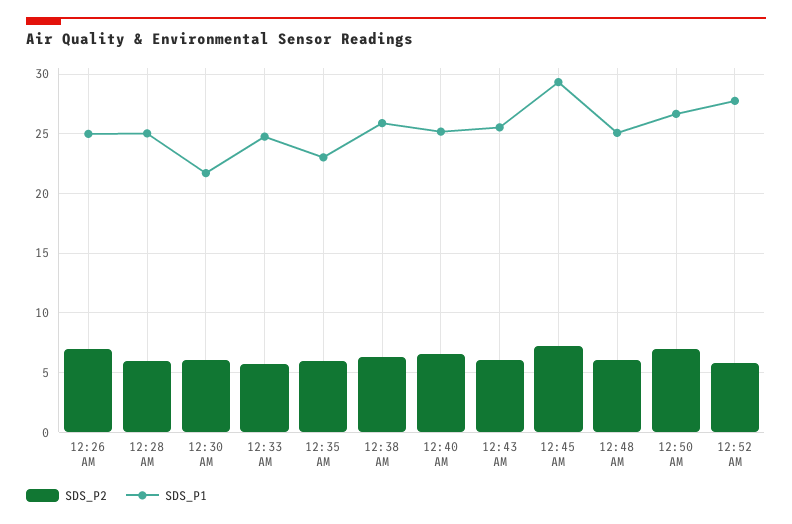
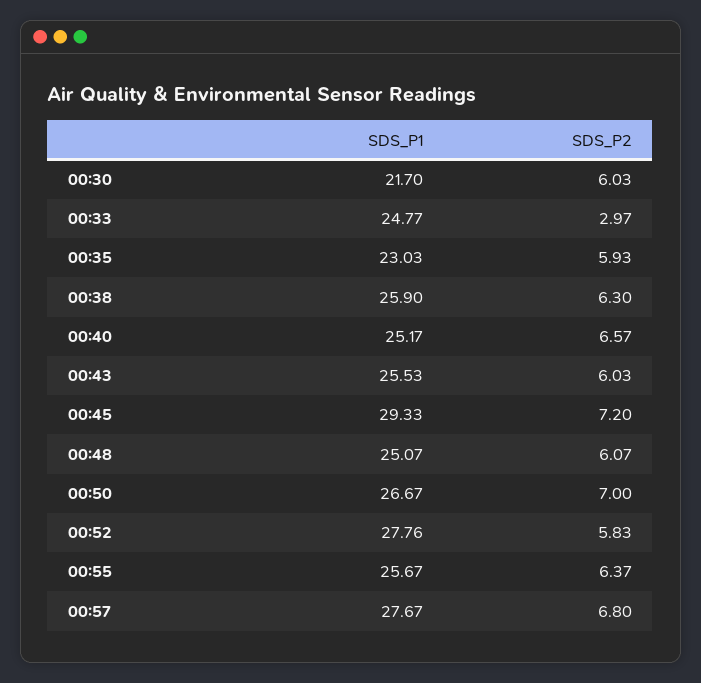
SDS_P2, 12:26 AM: 7 -> none
SDS_P1, 12:26 AM: 25 -> none
SDS_P2, 12:28 AM: 6 -> none
SDS_P1, 12:28 AM: 25 -> none
SDS_P2, 12:33 AM: 6 -> 2.97
SDS_P1, 00:55: none -> 25.67
SDS_P2, 00:55: none -> 6.37
SDS_P1, 00:57: none -> 27.67
SDS_P2, 00:57: none -> 6.8

